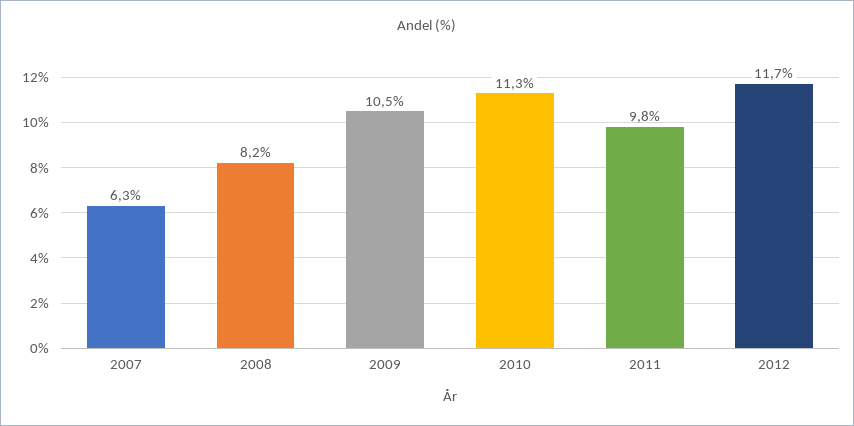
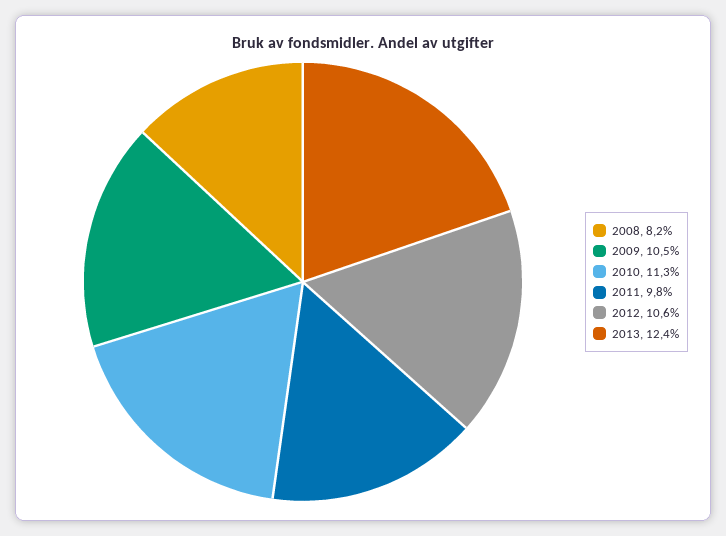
2007: 6.3 -> none
2012: 11.7 -> 10.6
2013: none -> 12.4

